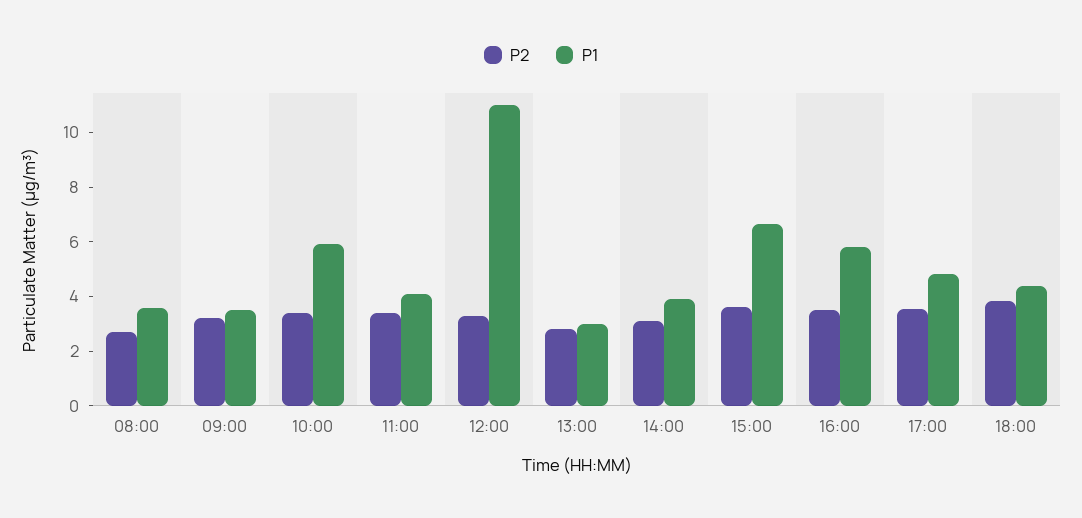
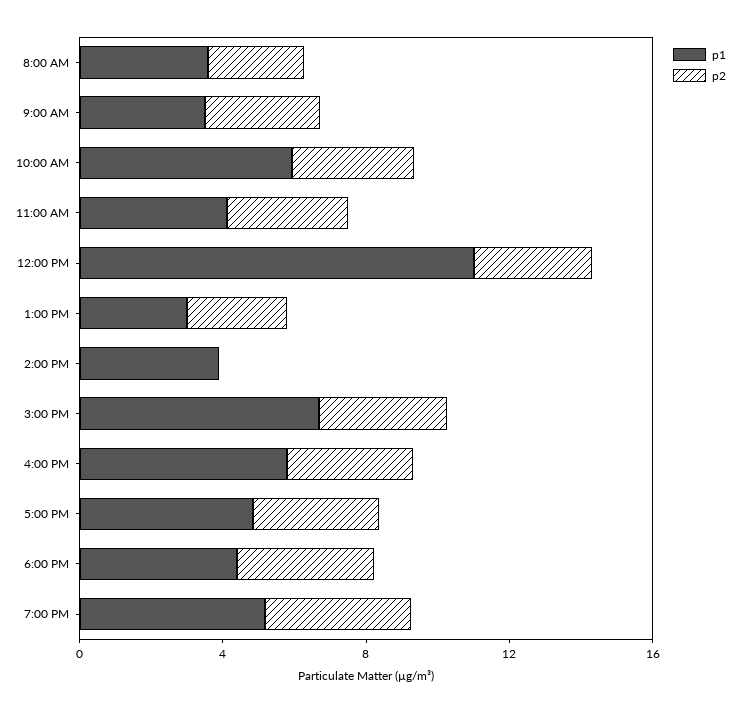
P2, 14:00: 3 -> 0
P1, 7:00 PM: none -> 5
P2, 7:00 PM: none -> 4

